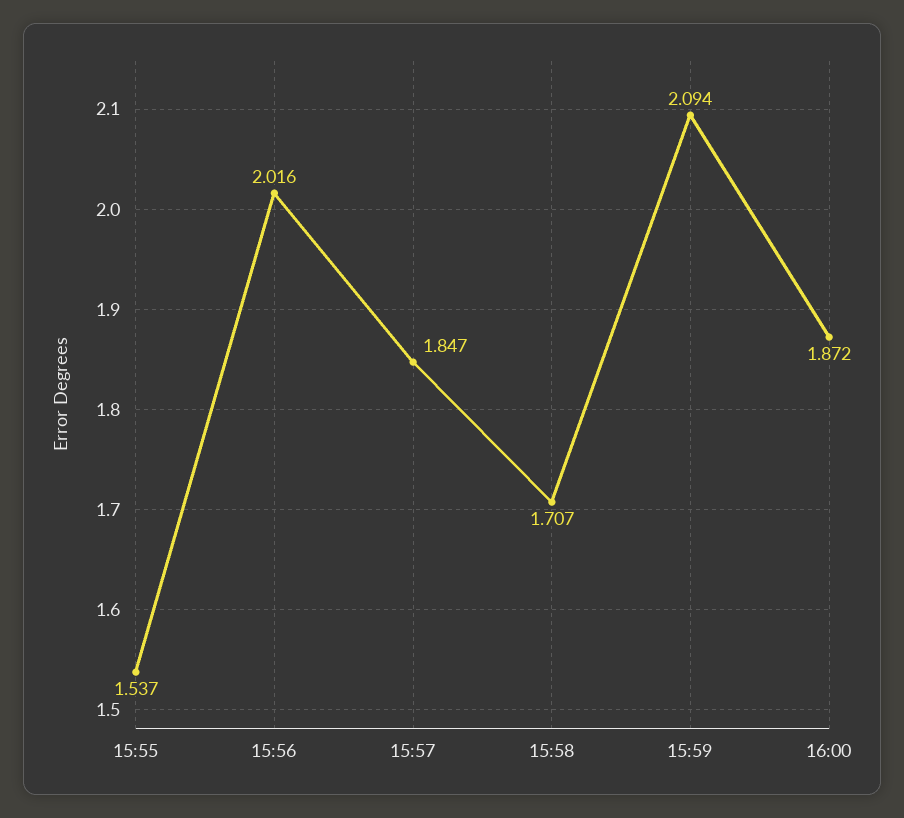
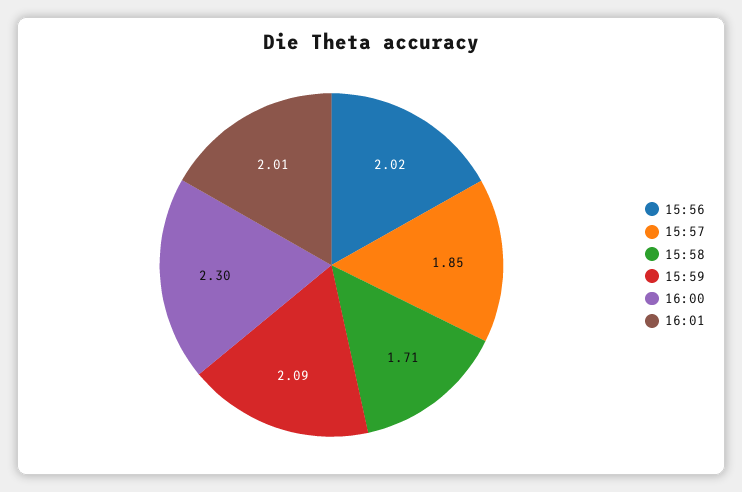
15:55: 1.537 -> none
16:00: 1.872 -> 2.3
16:01: none -> 2.01

